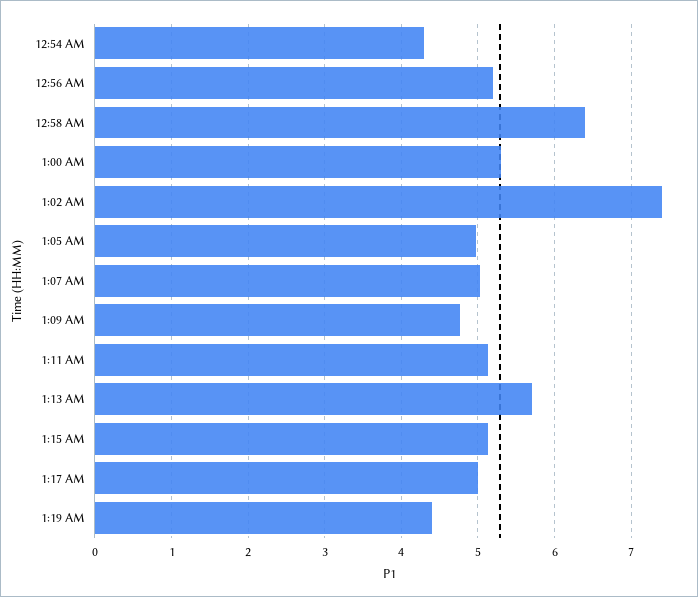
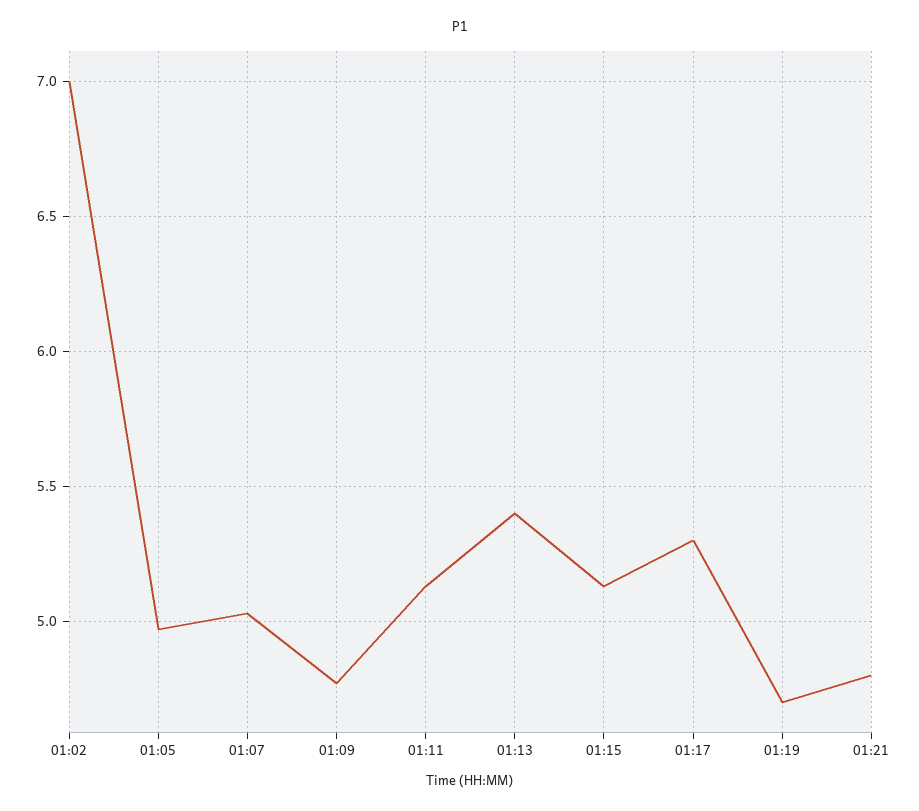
12:54 AM: 4.3 -> none
12:56 AM: 5.2 -> none
12:58 AM: 6.4 -> none
1:00 AM: 5.3 -> none
1:02 AM: 7.4 -> 7
1:13 AM: 5.7 -> 5.4
1:17 AM: 5 -> 5.3
1:19 AM: 4.4 -> 4.7
01:21: none -> 4.8

